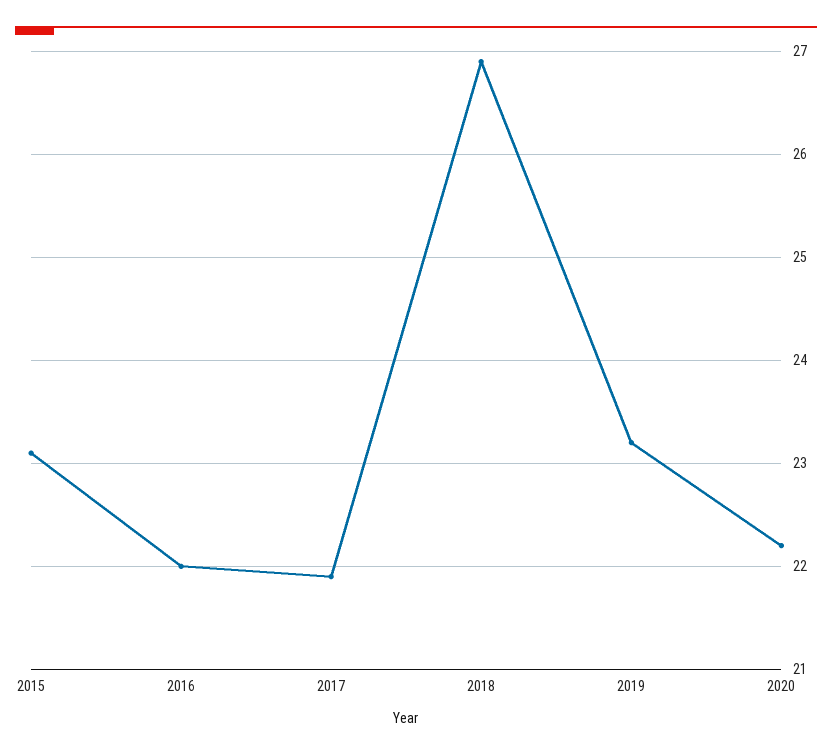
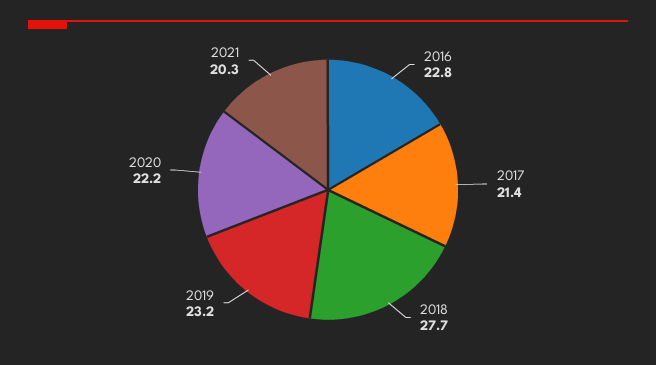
2015: 23.1 -> none
2016: 22 -> 22.8
2017: 21.9 -> 21.4
2018: 26.9 -> 27.7
2021: none -> 20.3

